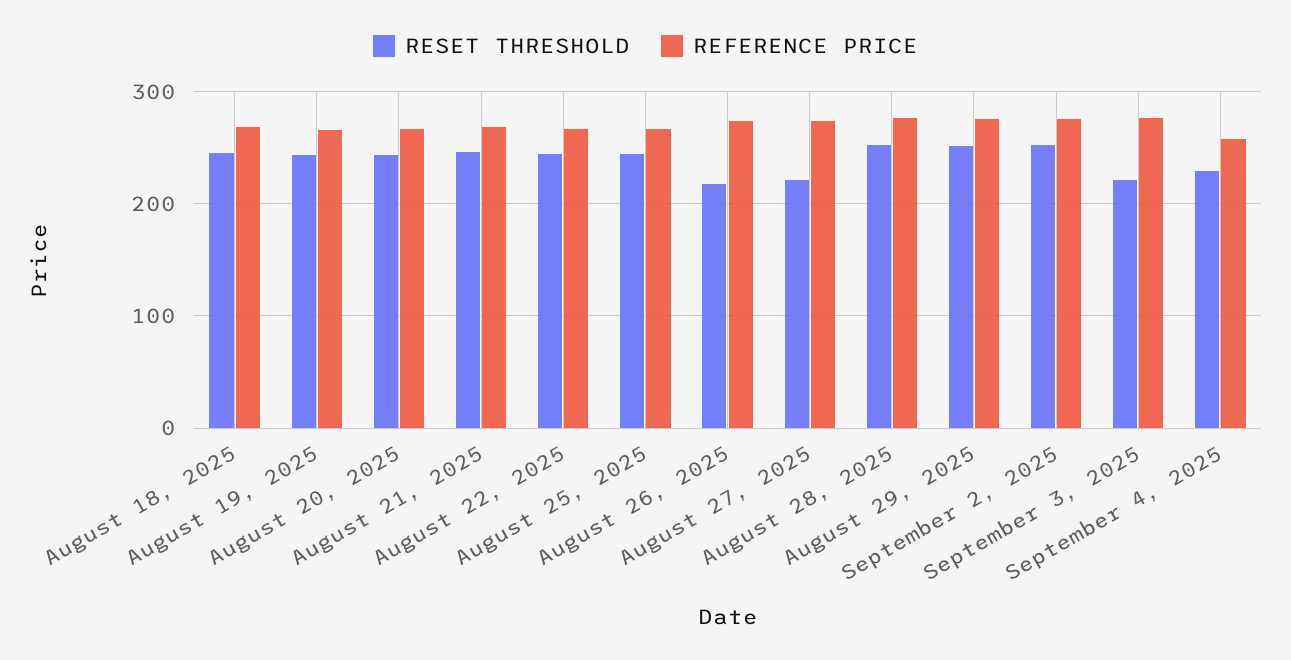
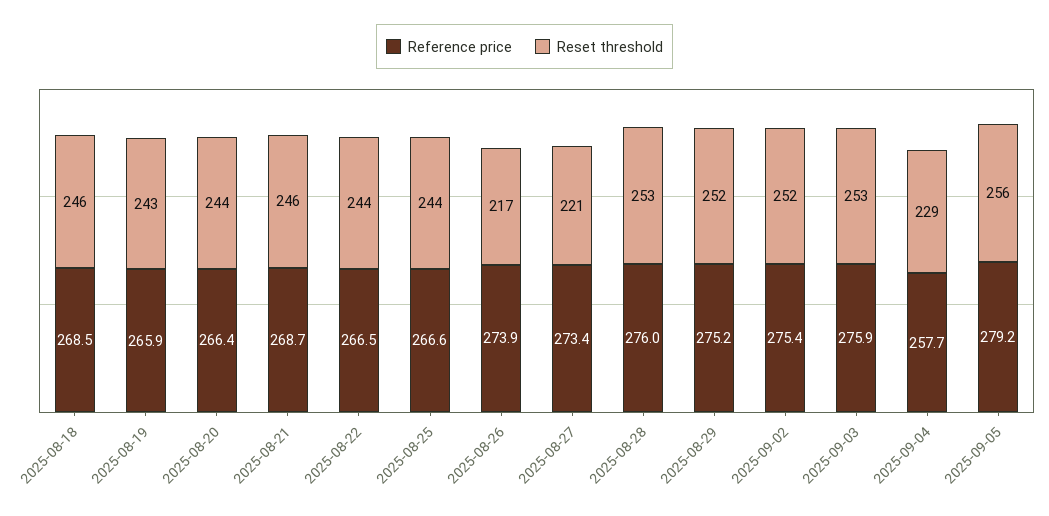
RESET THRESHOLD, September 3, 2025: 220 -> 253
REFERENCE PRICE, 2025-09-05: none -> 279.2
RESET THRESHOLD, 2025-09-05: none -> 256

